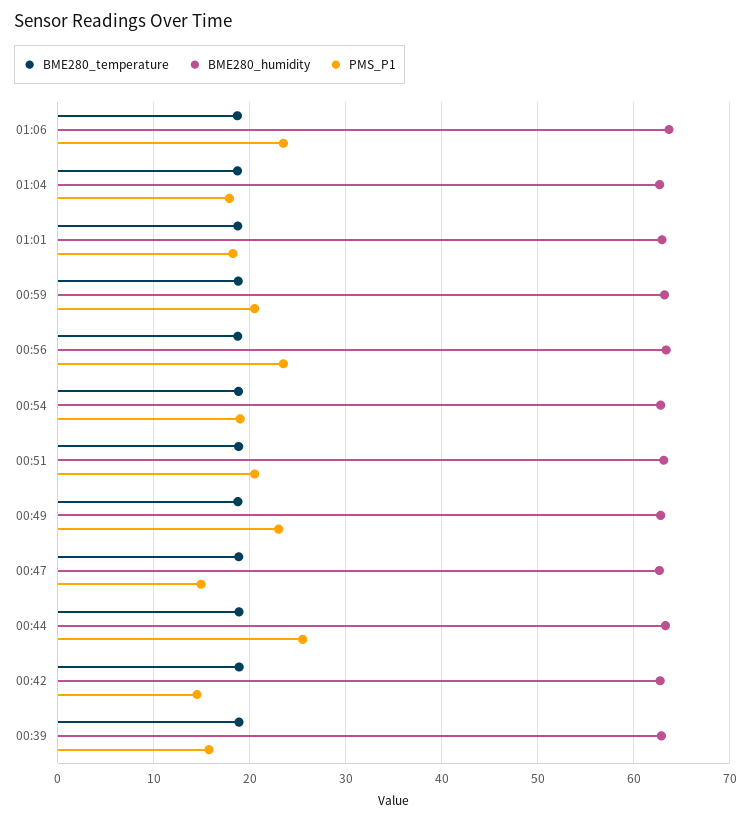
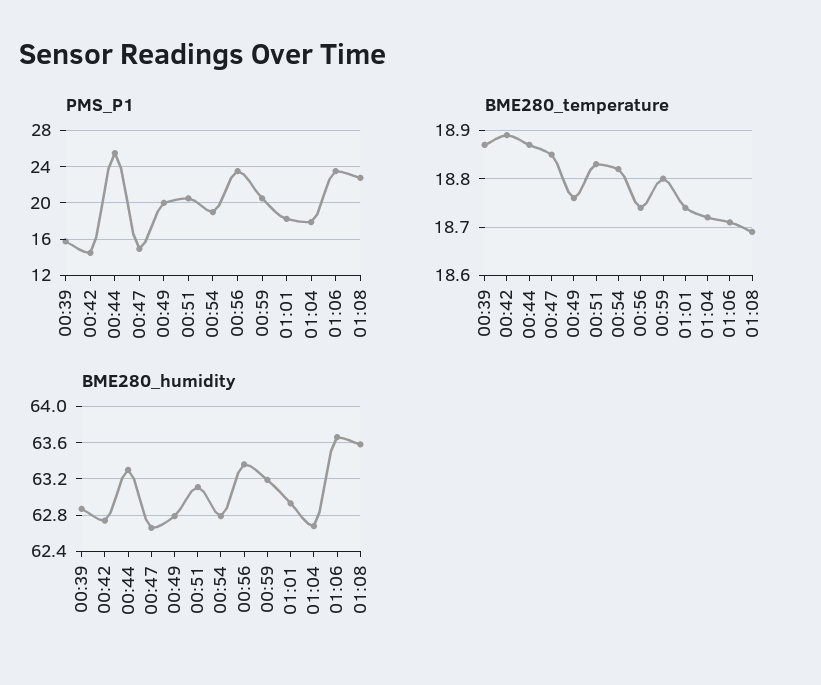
PMS_P1, 00:49: 23 -> 20
PMS_P1, 01:08: none -> 23
BME280_temperature, 01:08: none -> 18.7
BME280_humidity, 01:08: none -> 63.6

